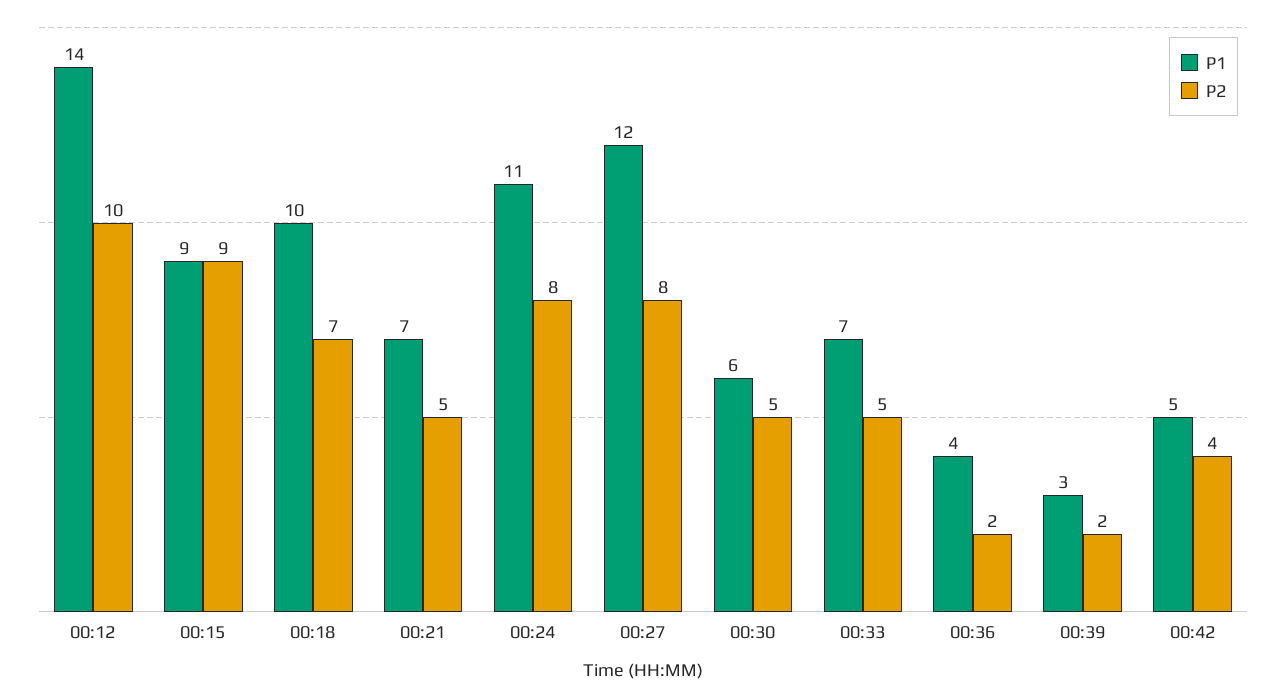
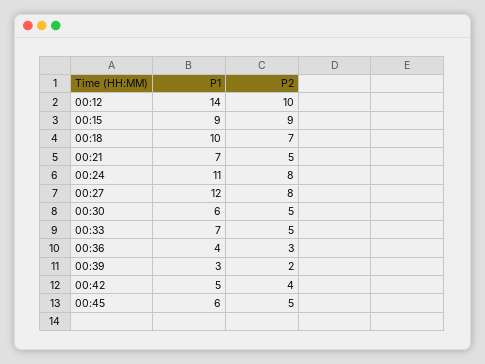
P2, 00:36: 2 -> 3
P1, 00:45: none -> 6
P2, 00:45: none -> 5

